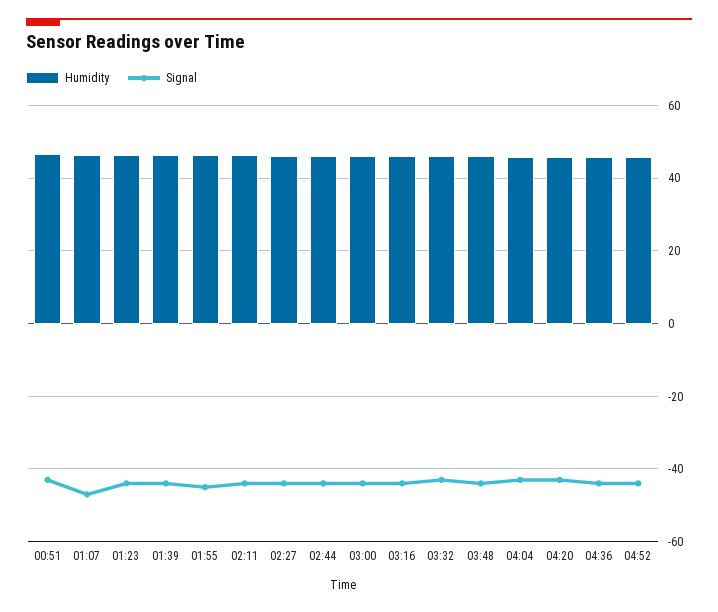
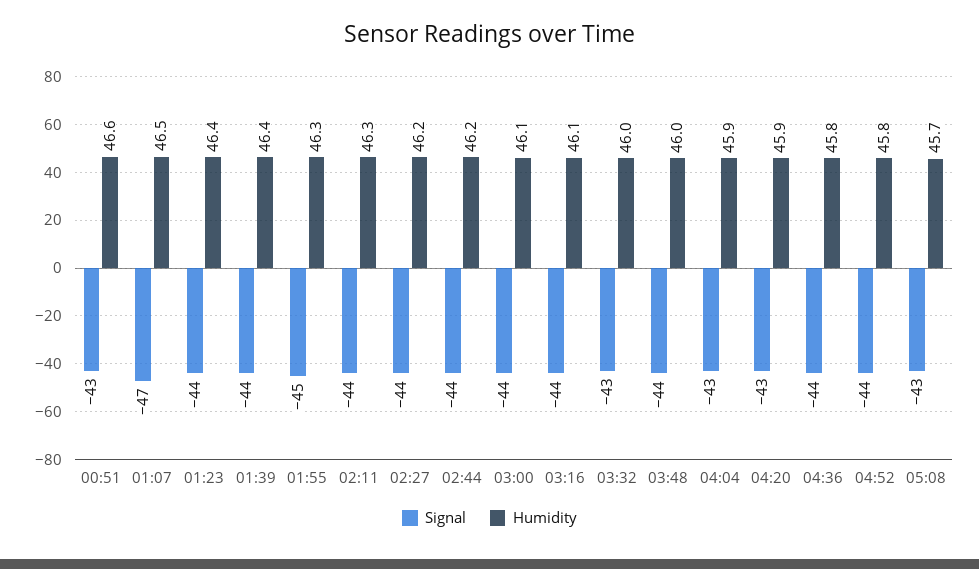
Signal, 05:08: none -> -43
Humidity, 05:08: none -> 45.7

